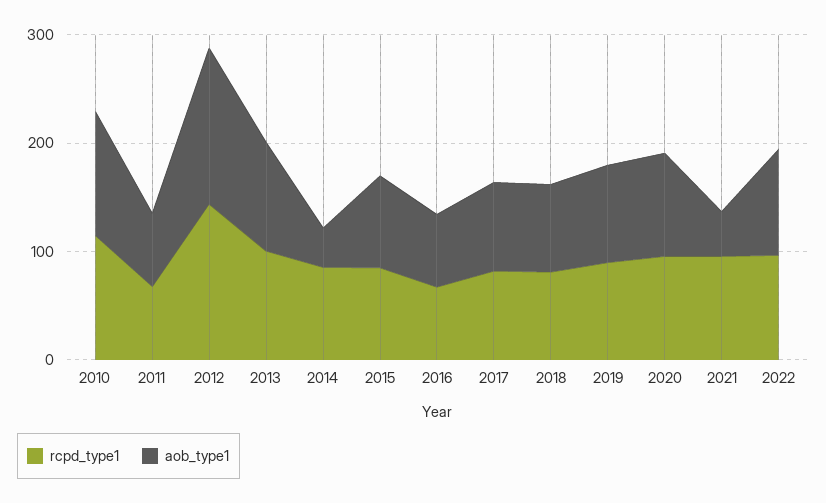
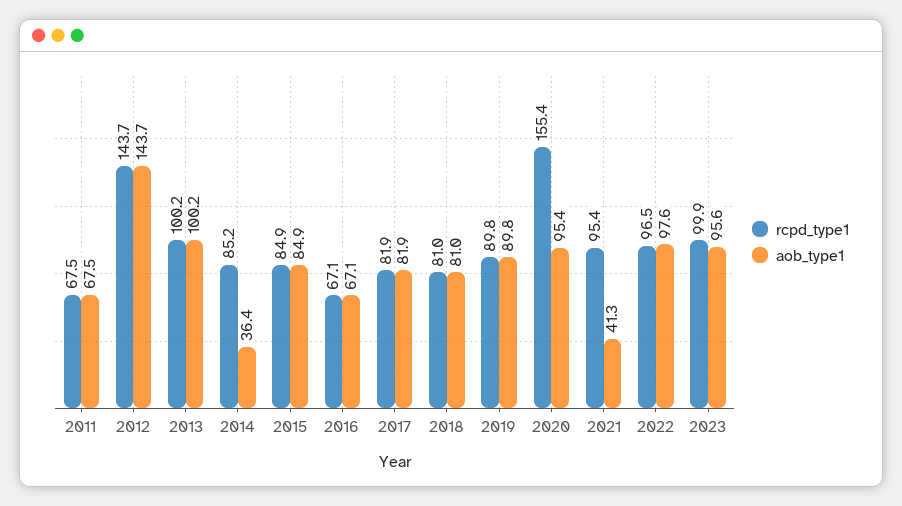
rcpd_type1, 2010: 120 -> none
aob_type1, 2010: 120 -> none
rcpd_type1, 2020: 100 -> 155.4
rcpd_type1, 2023: none -> 99.9
aob_type1, 2023: none -> 95.6

